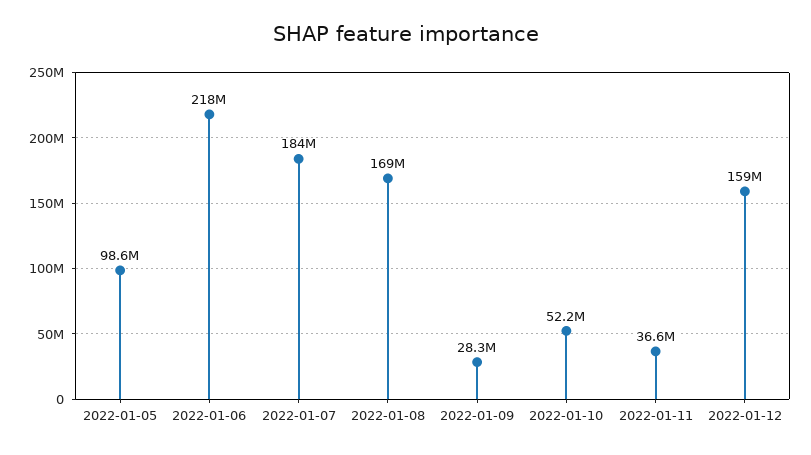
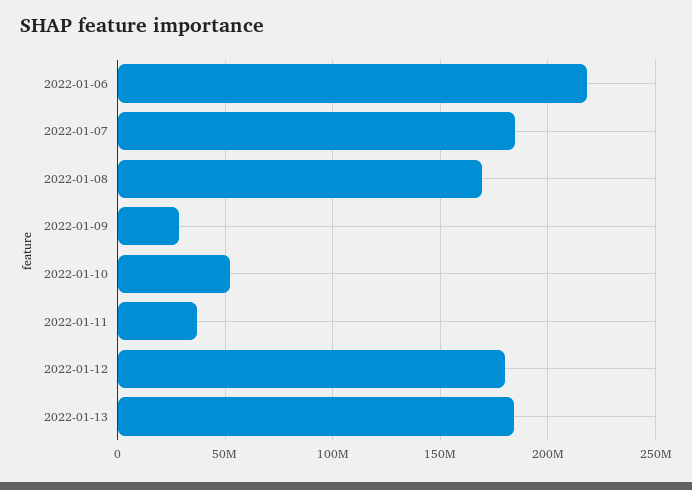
2022-01-05: 98600000 -> none
2022-01-12: 159000000 -> 180000000
2022-01-13: none -> 185000000

